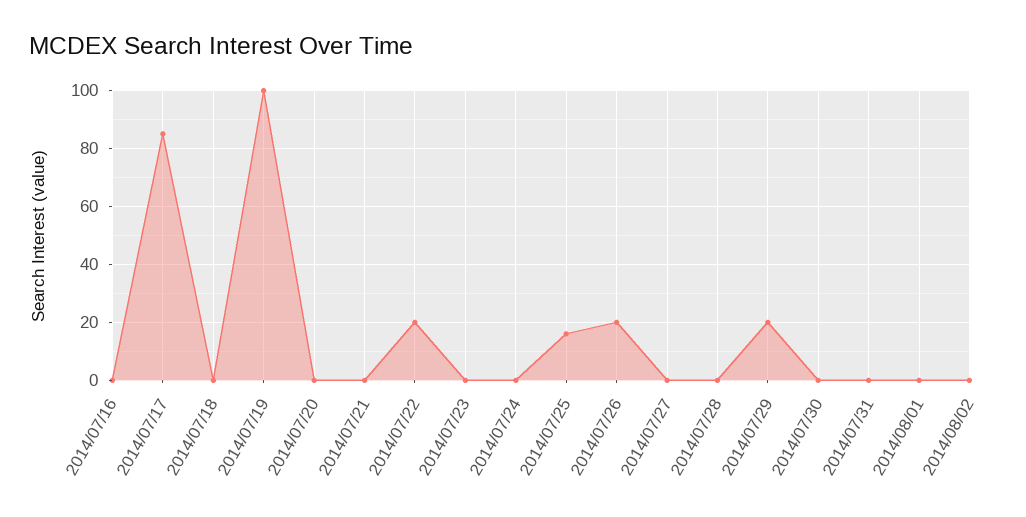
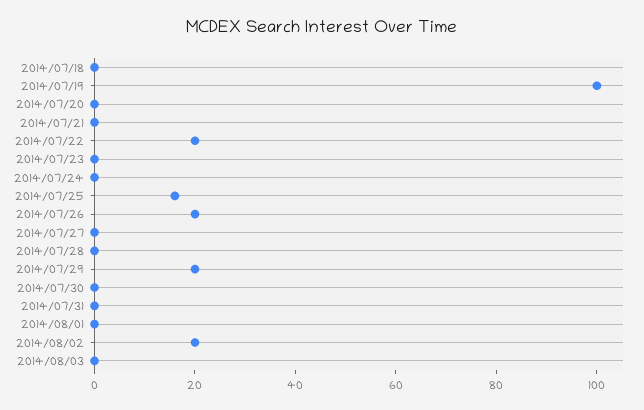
2014/07/16: 0 -> none
2014/07/17: 85 -> none
2014/08/02: 0 -> 20
2014/08/03: none -> 0

